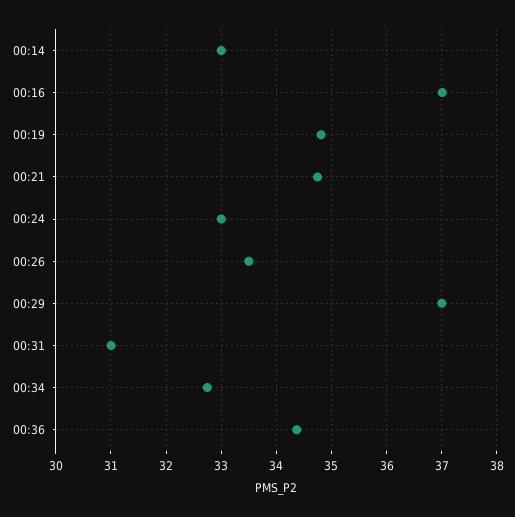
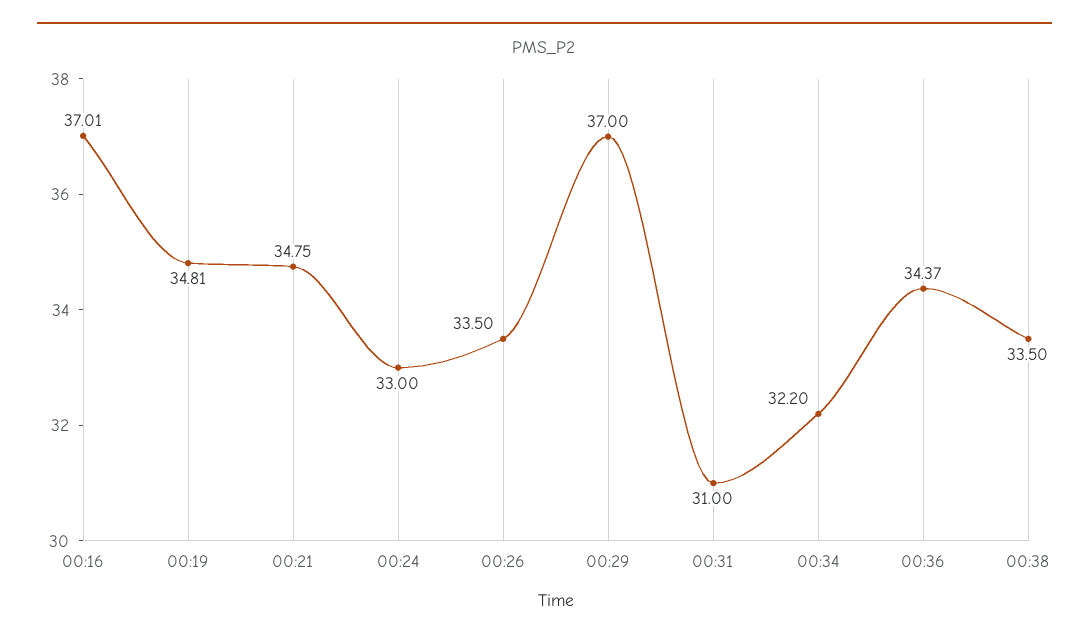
00:14: 33 -> none
00:34: 32.8 -> 32.2
00:38: none -> 33.5

